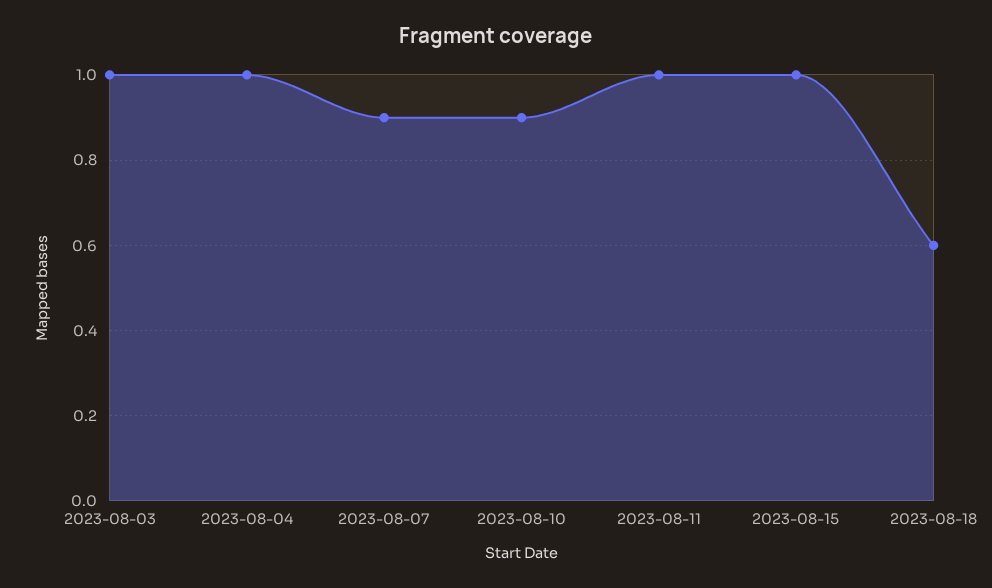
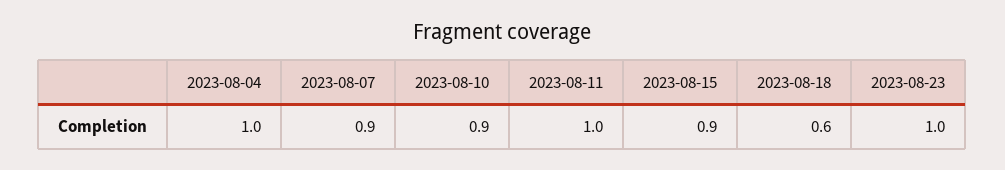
2023-08-03: 1 -> none
2023-08-15: 1 -> 0.9
2023-08-23: none -> 1

